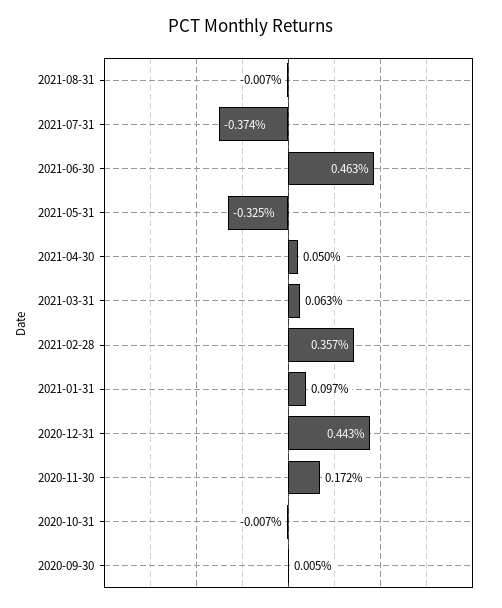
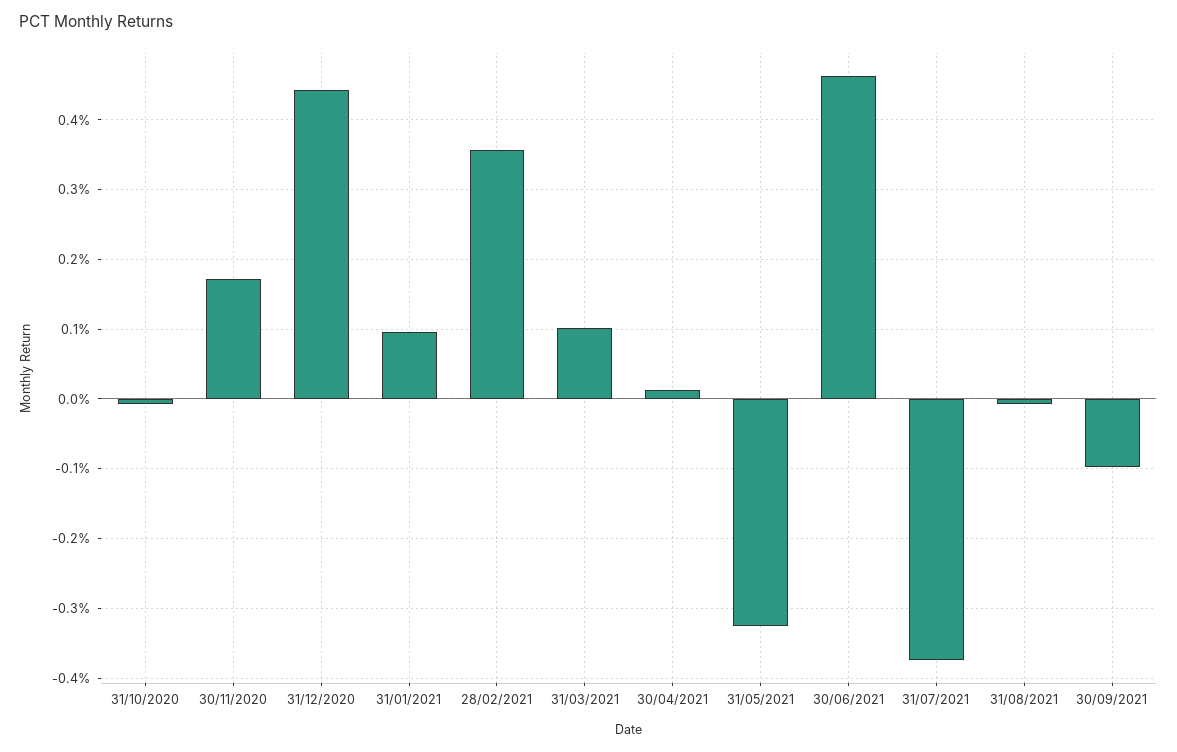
2021-04-30: 0.05 -> 0.01
2021-03-31: 0.063 -> 0.1
2020-09-30: 0.005 -> none
30/09/2021: none -> -0.1

